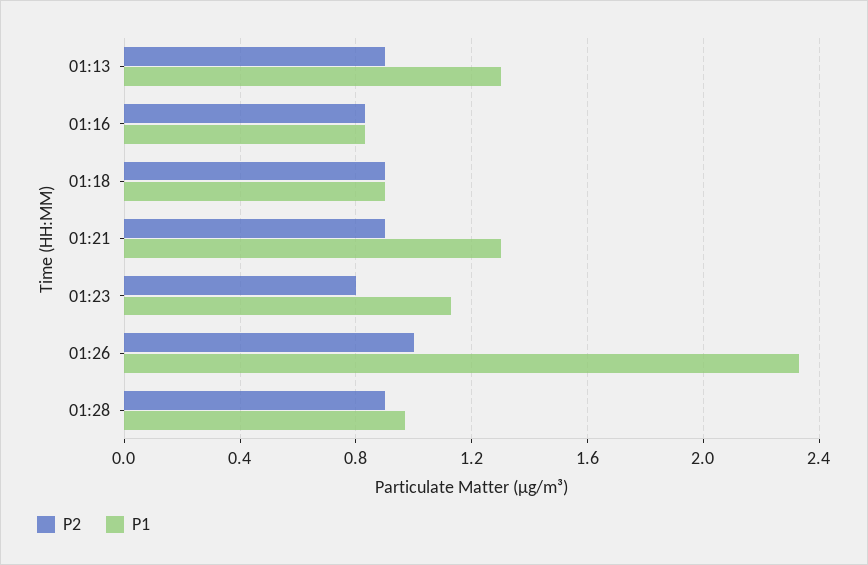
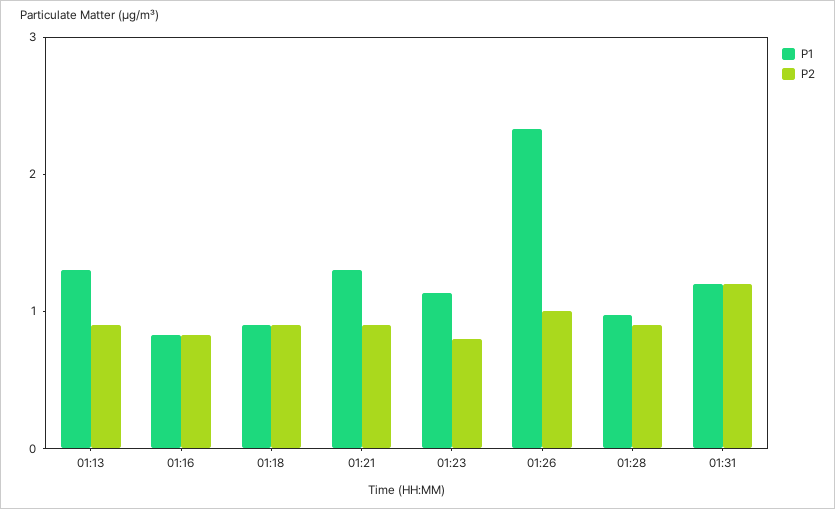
P1, 01:31: none -> 1.2
P2, 01:31: none -> 1.2

